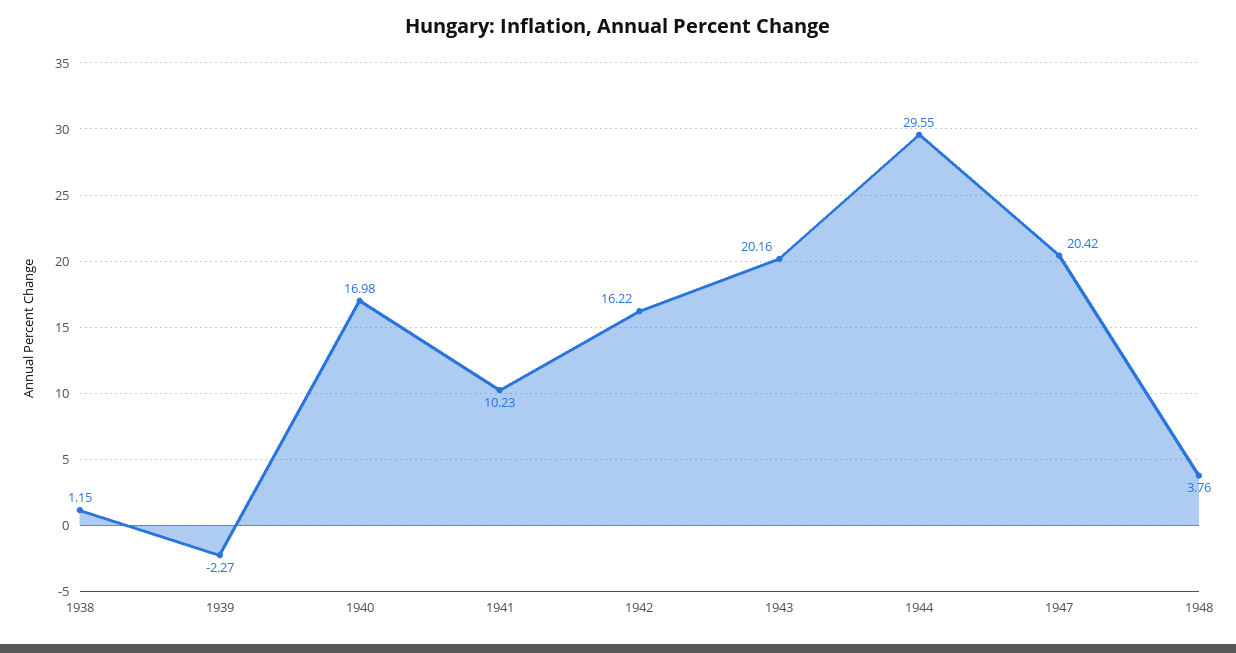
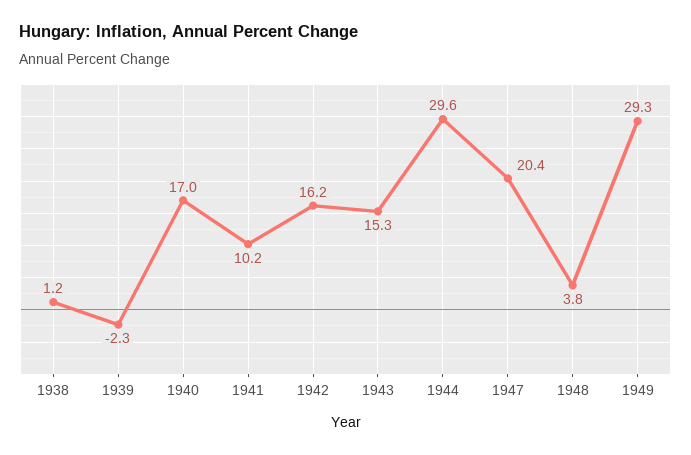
1943: 20.16 -> 15.3
1949: none -> 29.3

